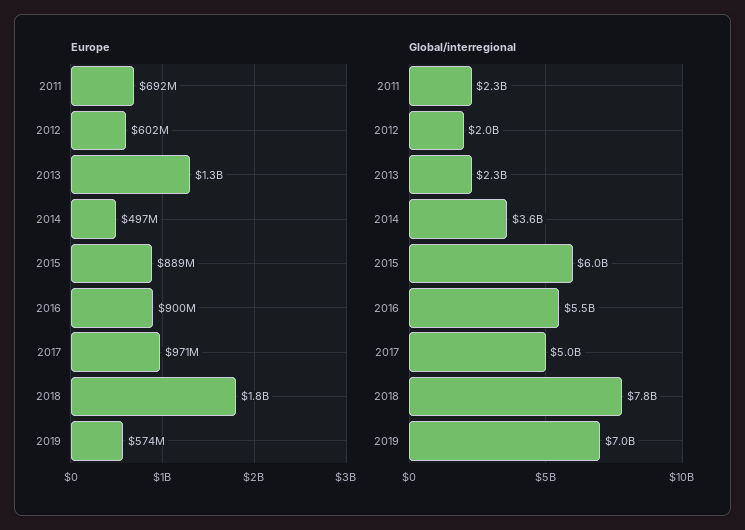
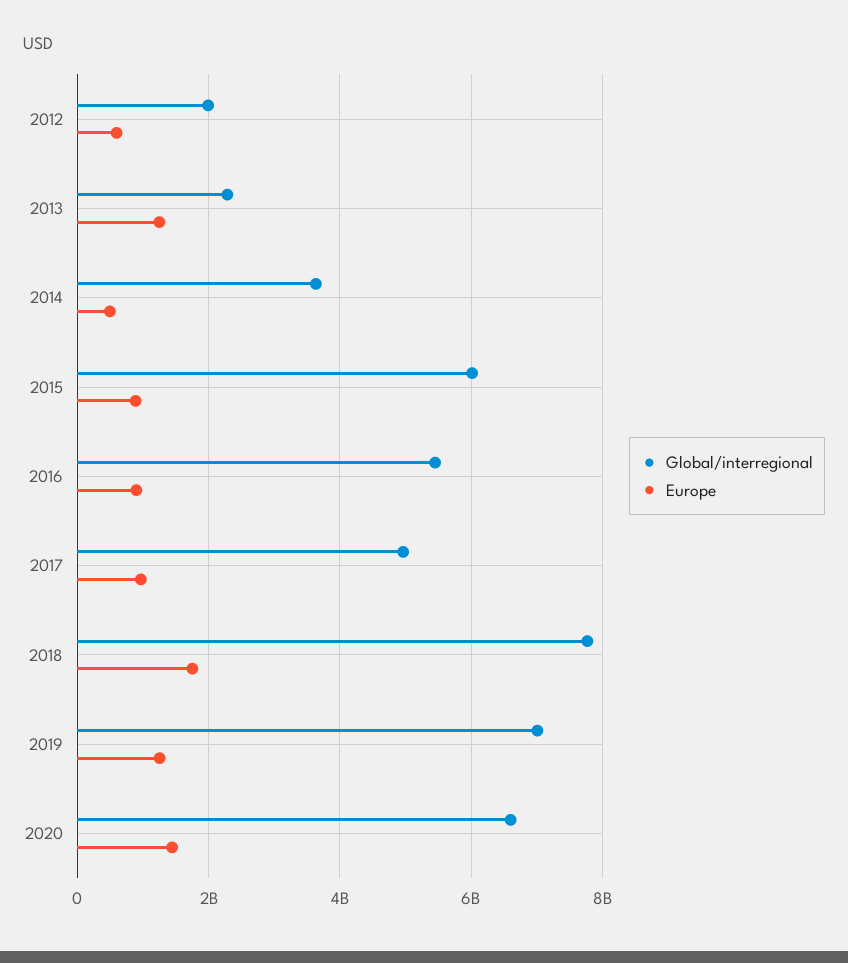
Europe, 2011: 692000000 -> none
Europe, 2019: 574000000 -> 1200000000
Global/interregional, 2011: 2300000000 -> none
Global/interregional, 2020: none -> 6600000000
Europe, 2020: none -> 1400000000

